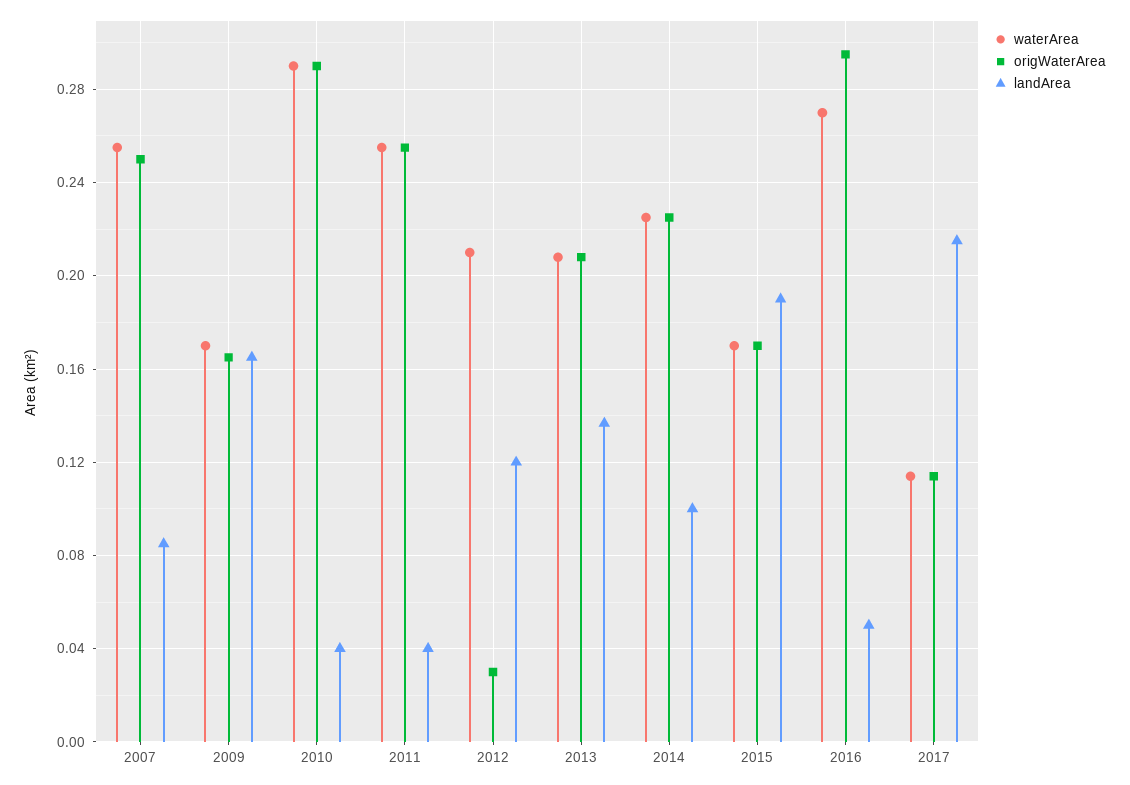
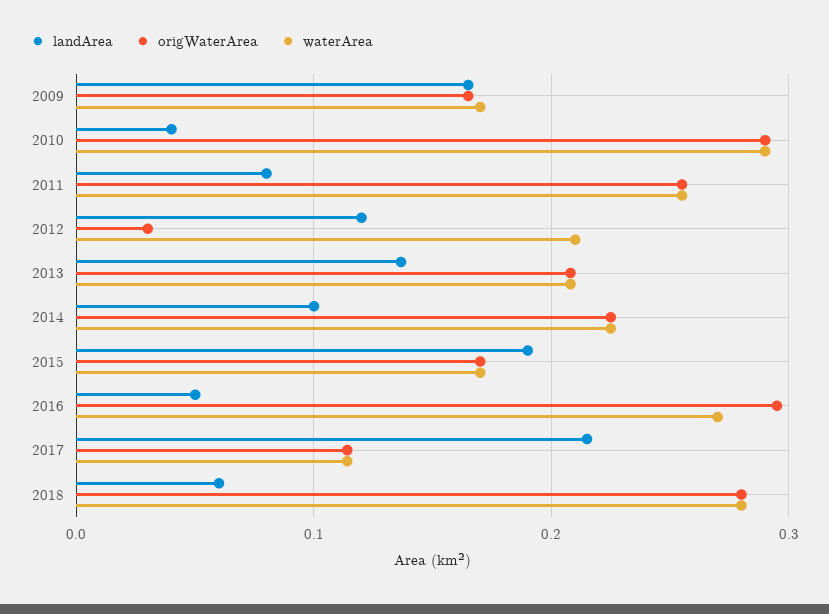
waterArea, 2007: 0.255 -> none
origWaterArea, 2007: 0.25 -> none
landArea, 2007: 0.085 -> none
landArea, 2011: 0.04 -> 0.08
landArea, 2018: none -> 0.06
origWaterArea, 2018: none -> 0.28
waterArea, 2018: none -> 0.28

